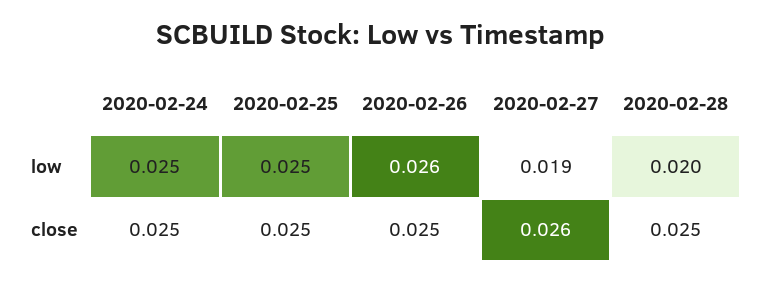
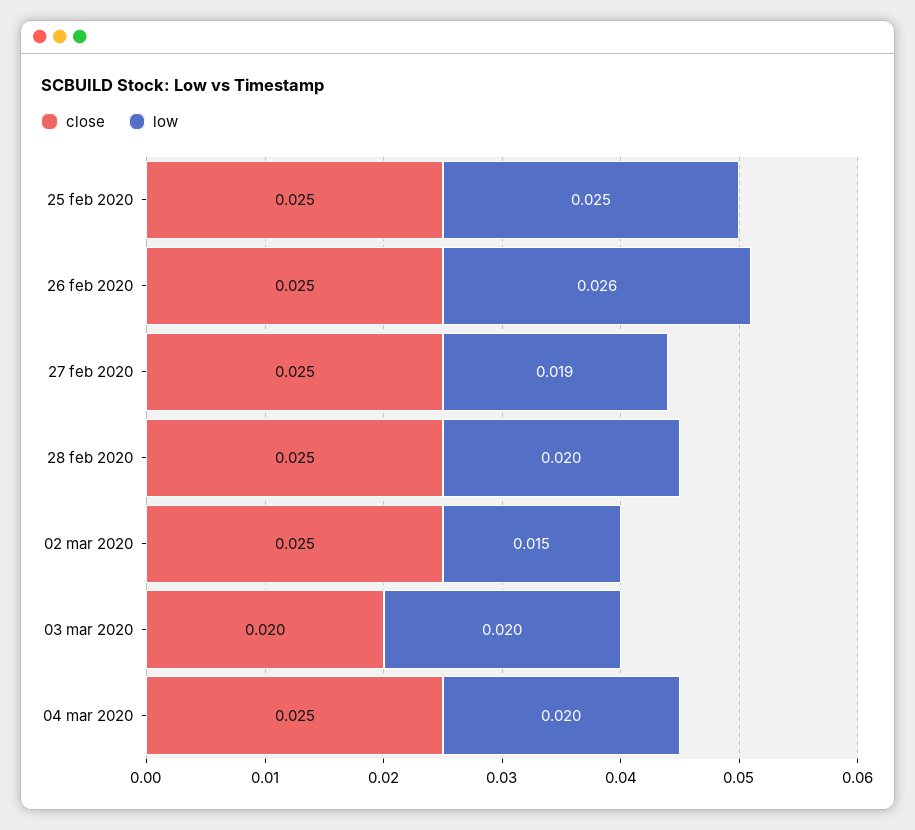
low, 2020-02-24: 0.025 -> none
close, 2020-02-24: 0.025 -> none
close, 2020-02-27: 0.026 -> 0.025
close, 02 mar 2020: none -> 0.025
low, 02 mar 2020: none -> 0.015
close, 03 mar 2020: none -> 0.02
low, 03 mar 2020: none -> 0.02
close, 04 mar 2020: none -> 0.025
low, 04 mar 2020: none -> 0.02

